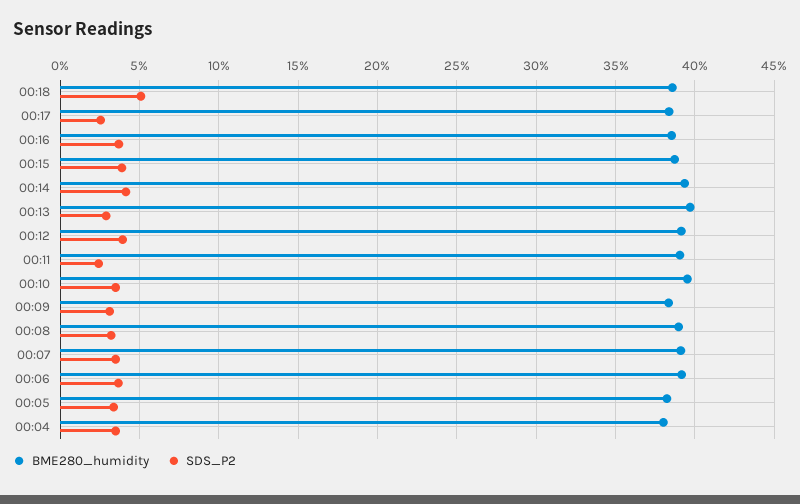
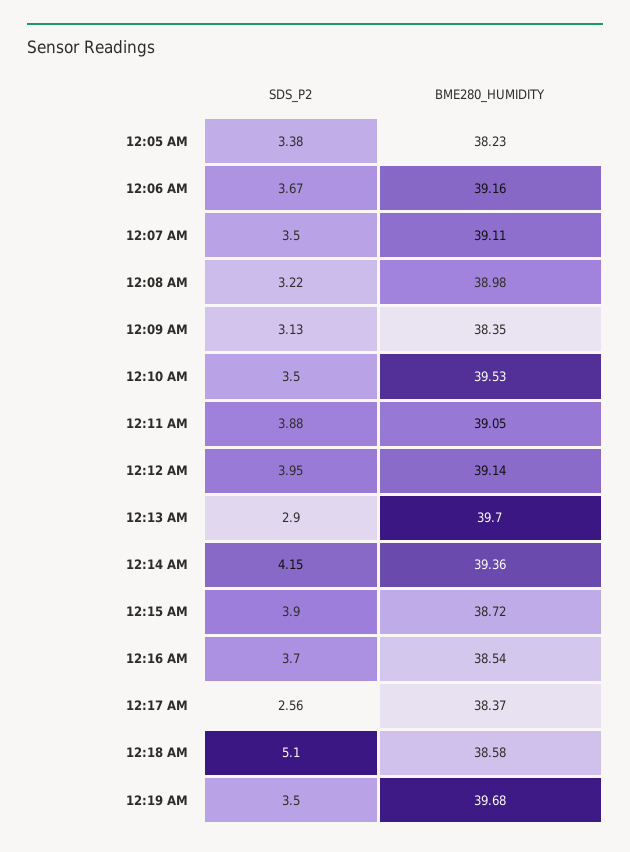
SDS_P2, 00:11: 2.5 -> 3.88
BME280_humidity, 00:04: 38 -> none
SDS_P2, 00:04: 3.5 -> none
SDS_P2, 12:19 AM: none -> 3.5
BME280_humidity, 12:19 AM: none -> 39.68

